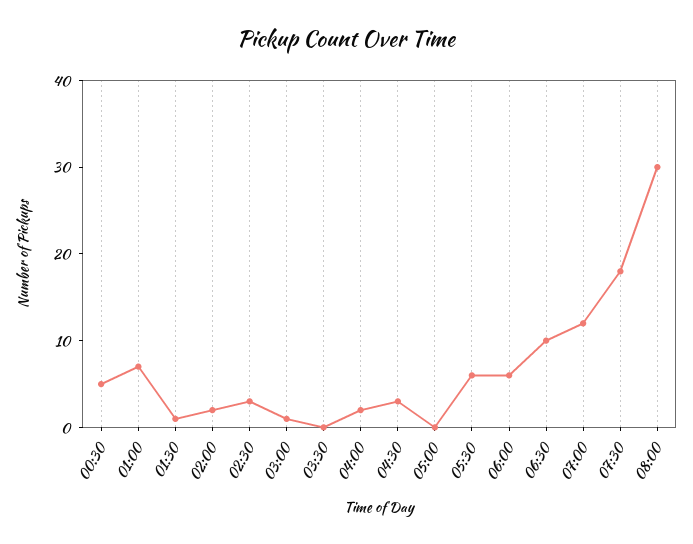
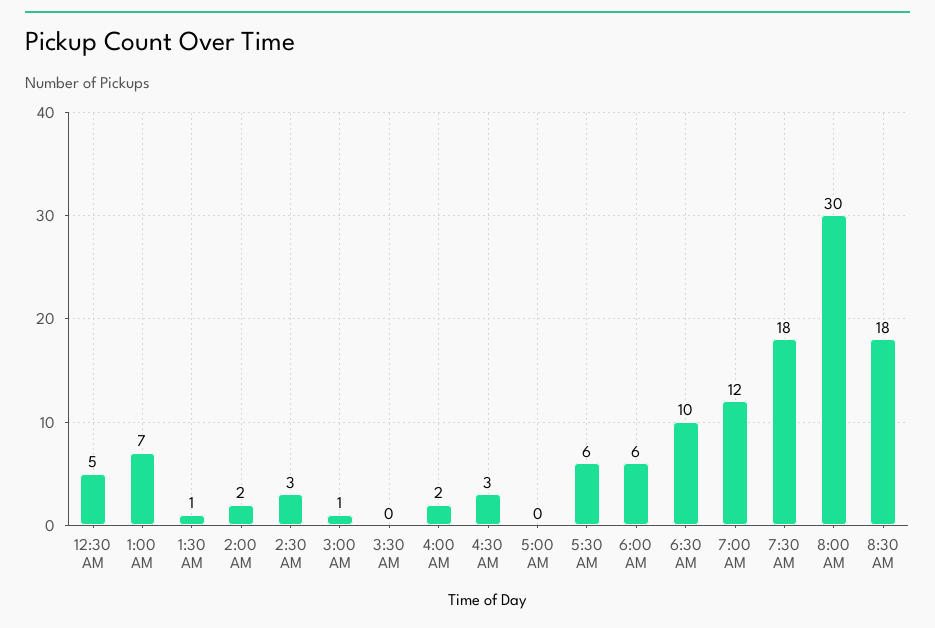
8:30 AM: none -> 18

